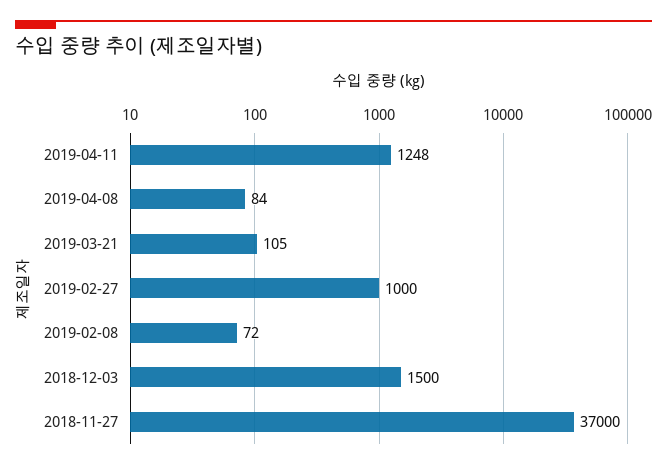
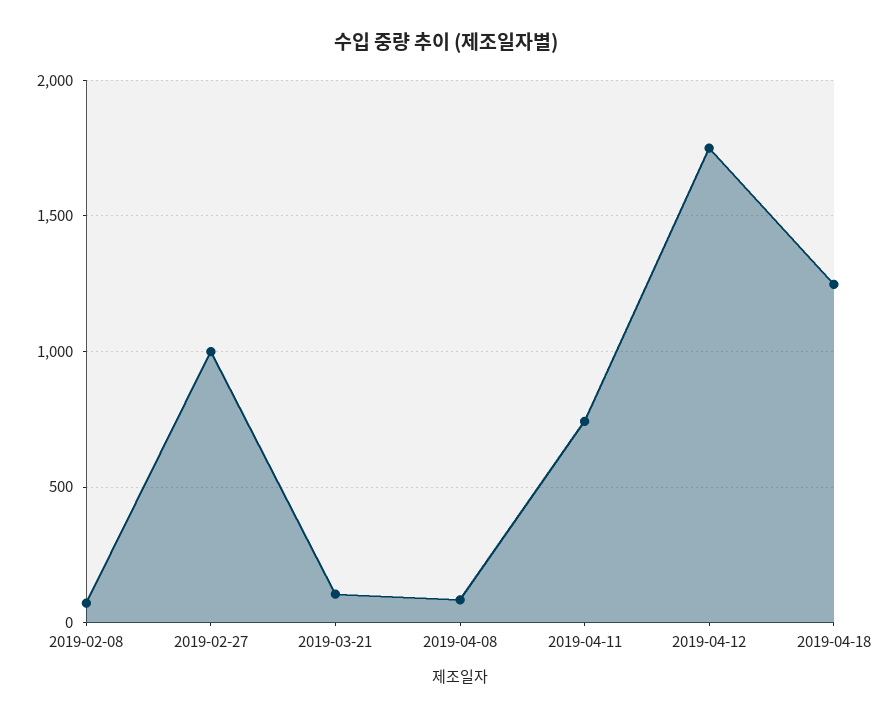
2019-04-11: 1248 -> 750
2018-12-03: 1500 -> none
2018-11-27: 37000 -> none
2019-04-12: none -> 1750
2019-04-18: none -> 1250

